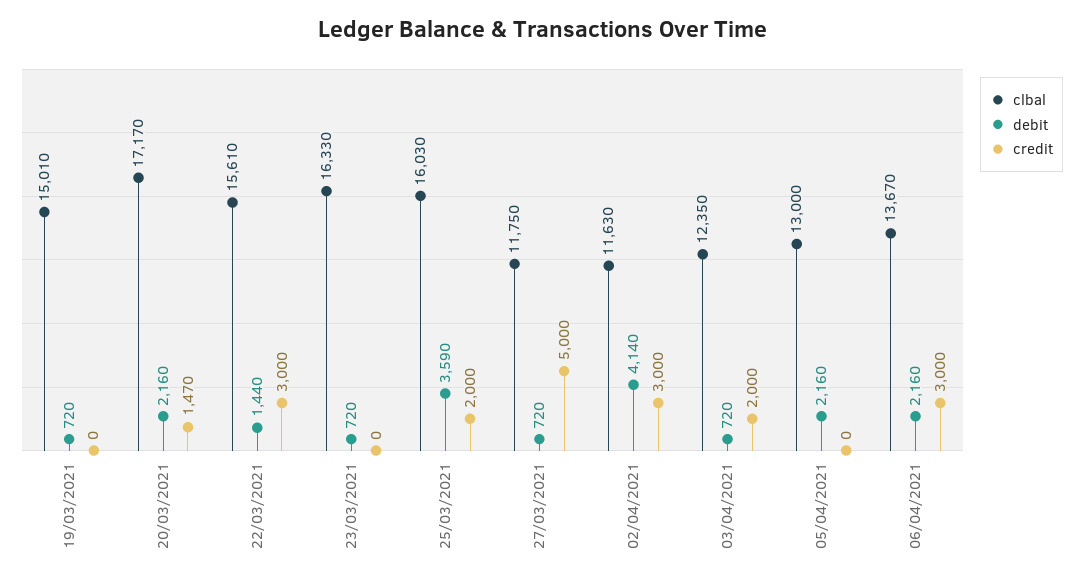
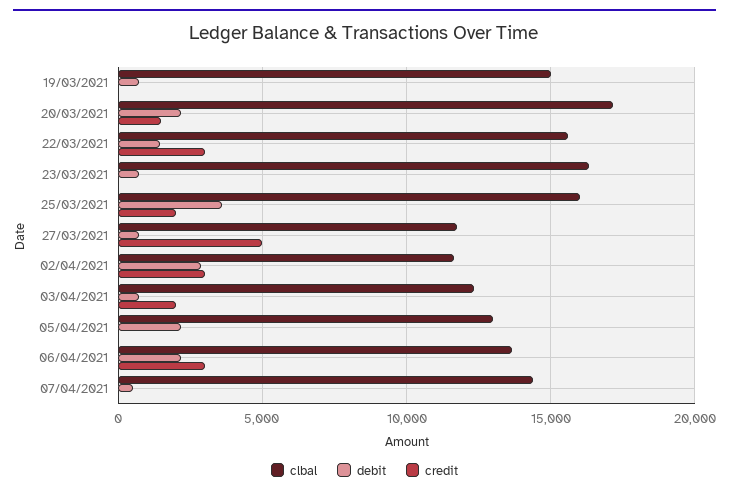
debit, 02/04/2021: 4140 -> 3000
clbal, 07/04/2021: none -> 14500
debit, 07/04/2021: none -> 500
credit, 07/04/2021: none -> 0

